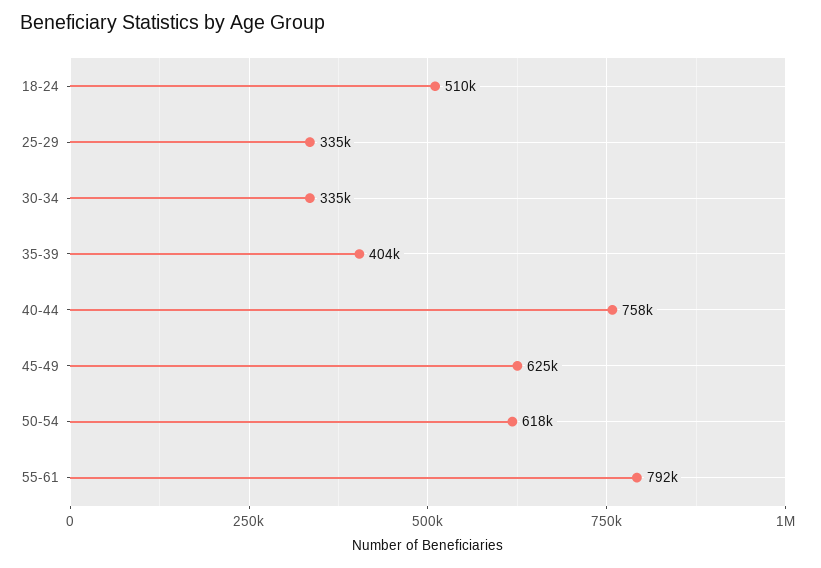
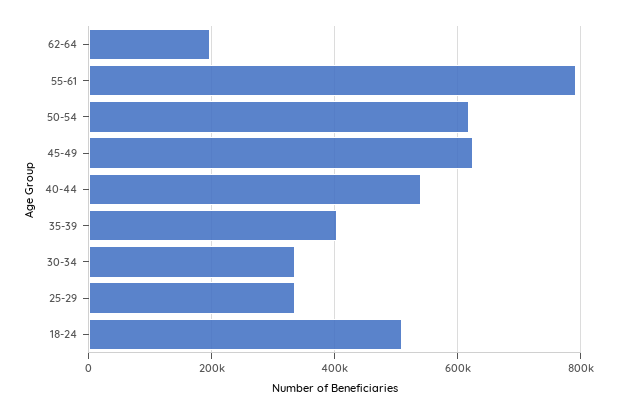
40-44: 758000 -> 540000
62-64: none -> 200000

